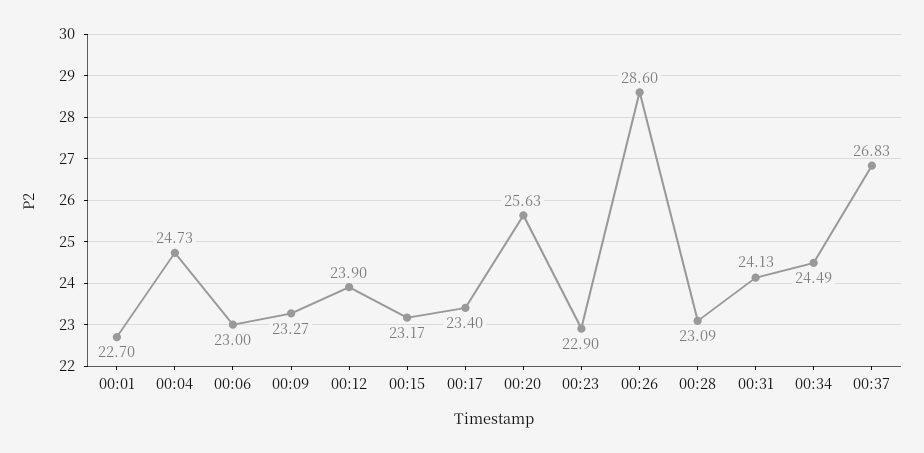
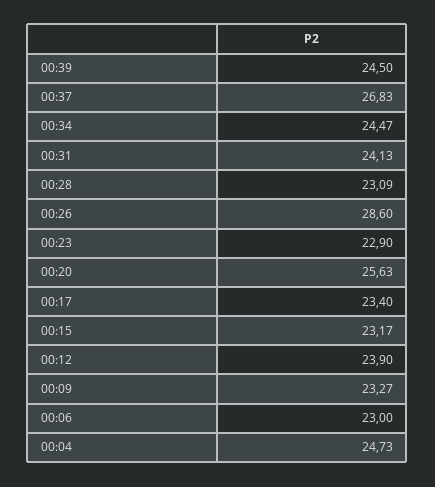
00:01: 22.7 -> none
00:34: 24.49 -> 24.47
00:39: none -> 24.5

